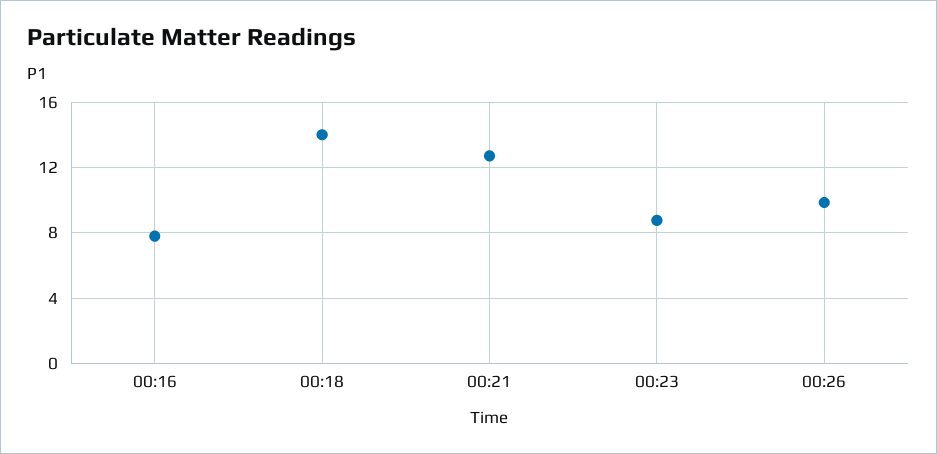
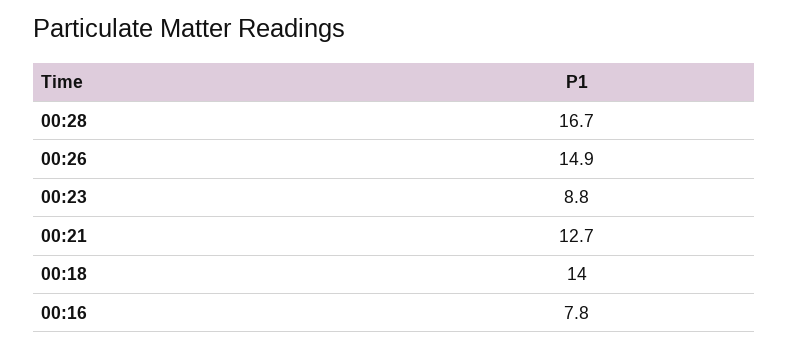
00:26: 10 -> 14.9
00:28: none -> 16.7

